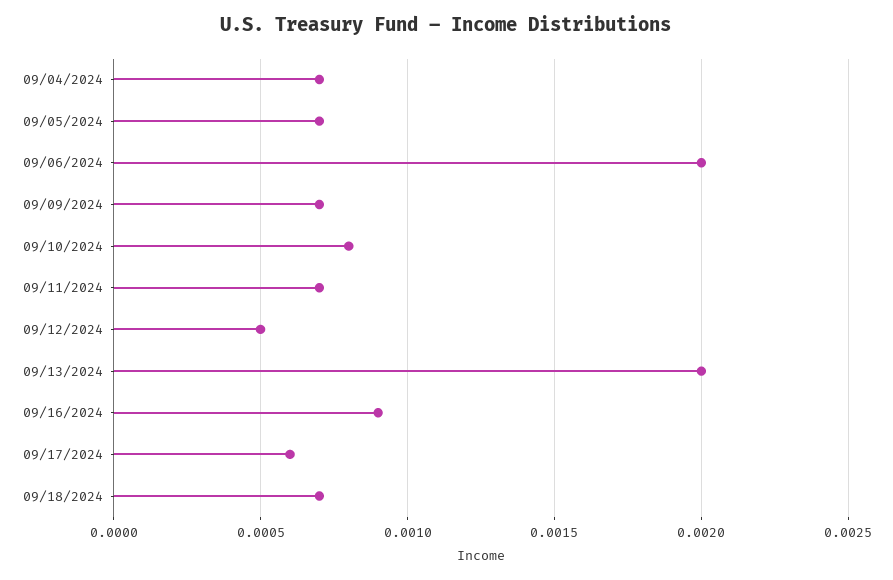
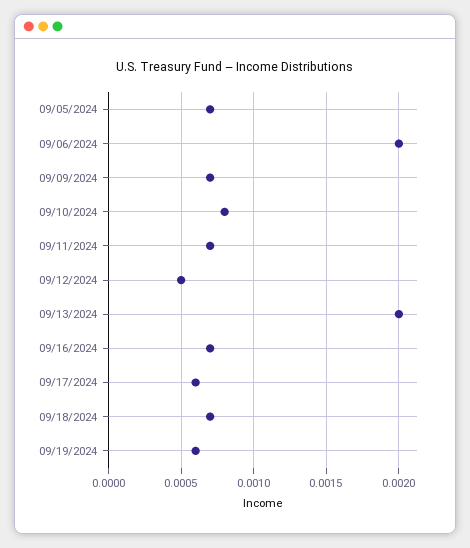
09/04/2024: 0.0007 -> none
09/16/2024: 0.0009 -> 0.0007
09/19/2024: none -> 0.0006

